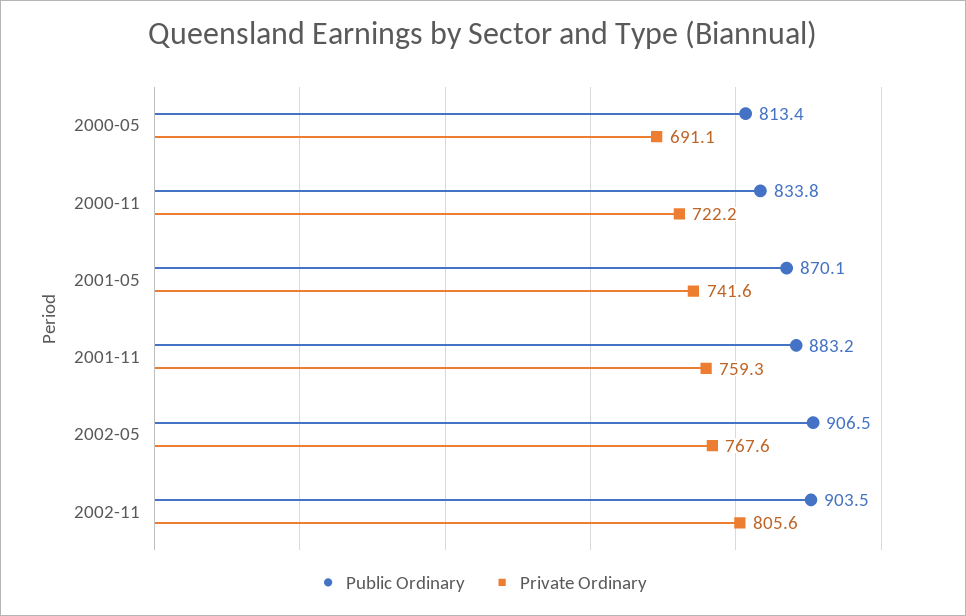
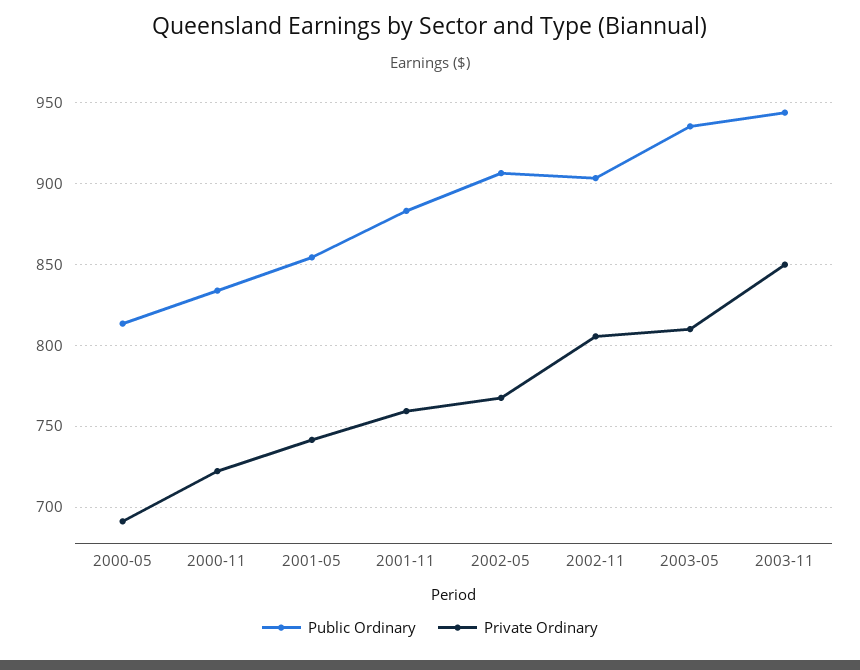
Public Ordinary, 2001-05: 870.1 -> 855
Public Ordinary, 2003-05: none -> 935
Private Ordinary, 2003-05: none -> 810
Public Ordinary, 2003-11: none -> 945
Private Ordinary, 2003-11: none -> 850

